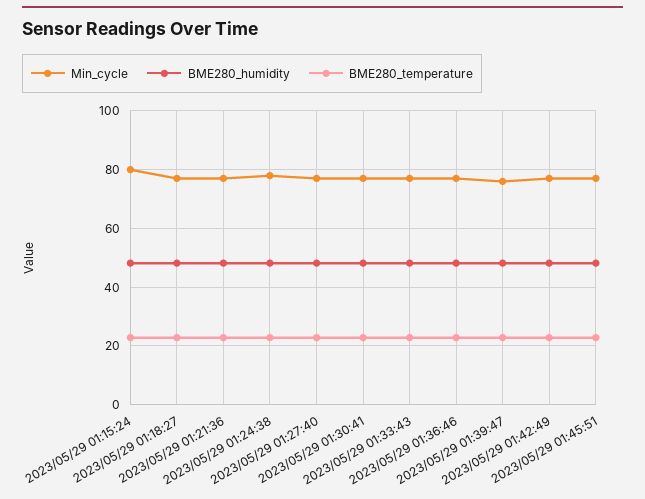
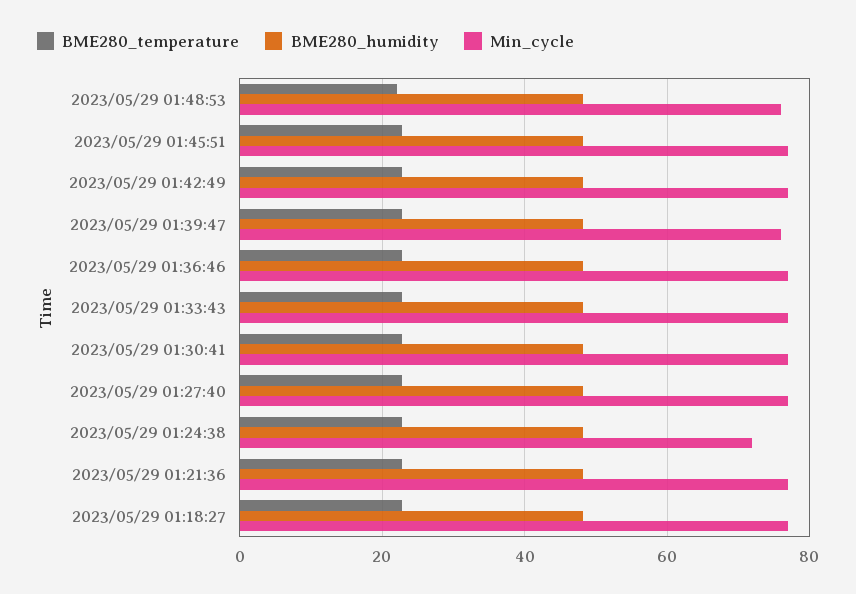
Min_cycle, 2023/05/29 01:15:24: 80 -> none
BME280_humidity, 2023/05/29 01:15:24: 47.5 -> none
BME280_temperature, 2023/05/29 01:15:24: 22.5 -> none
Min_cycle, 2023/05/29 01:24:38: 77.5 -> 72
BME280_temperature, 2023/05/29 01:48:53: none -> 22
BME280_humidity, 2023/05/29 01:48:53: none -> 48
Min_cycle, 2023/05/29 01:48:53: none -> 76

